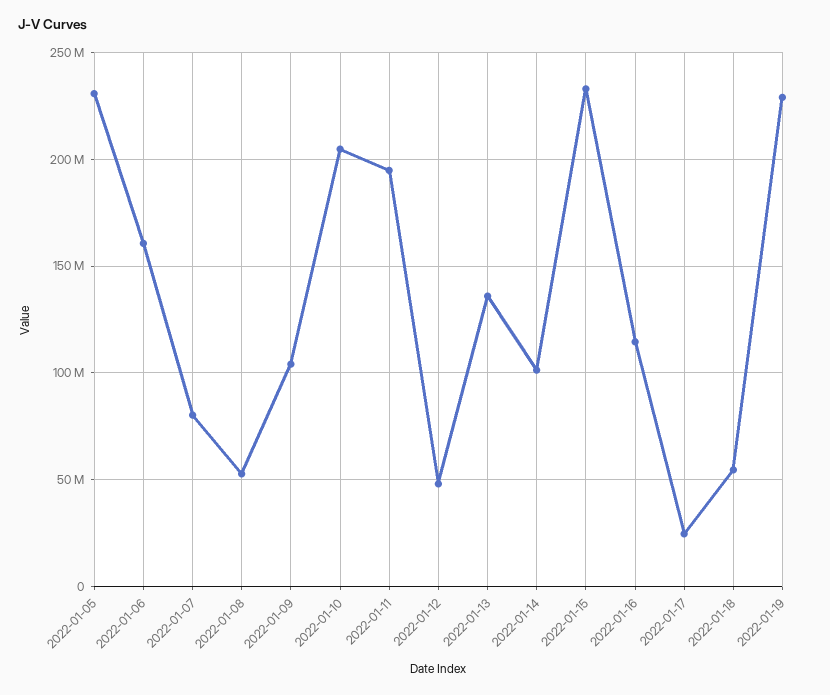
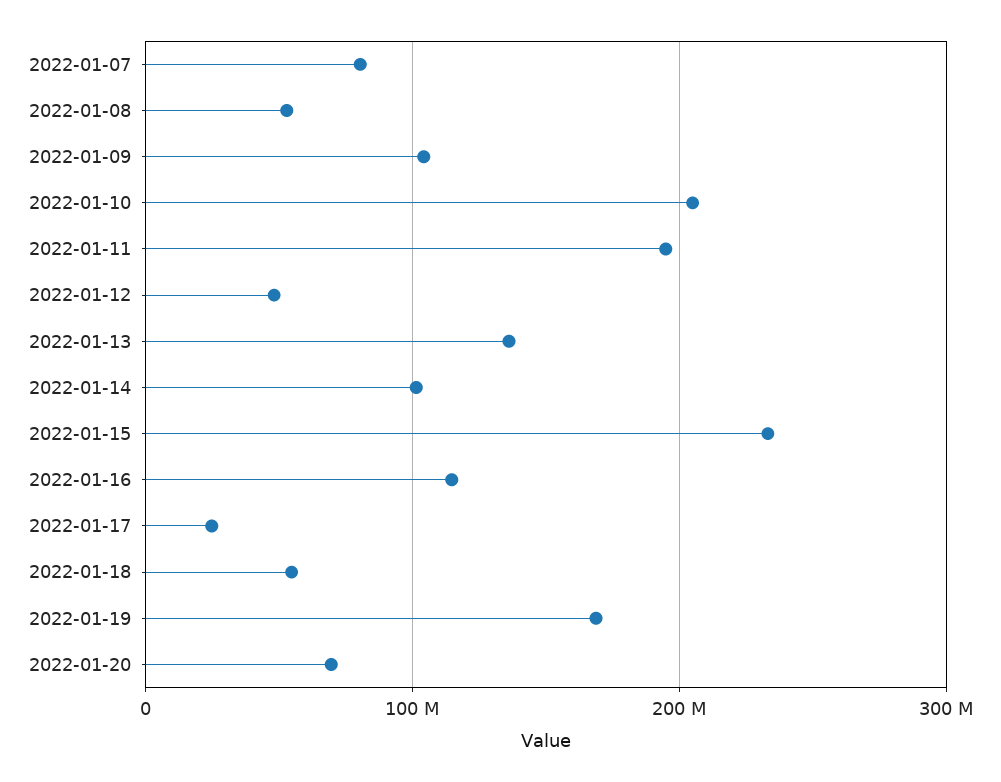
2022-01-05: 230000000 -> none
2022-01-06: 160000000 -> none
2022-01-19: 230000000 -> 170000000
2022-01-20: none -> 70000000

